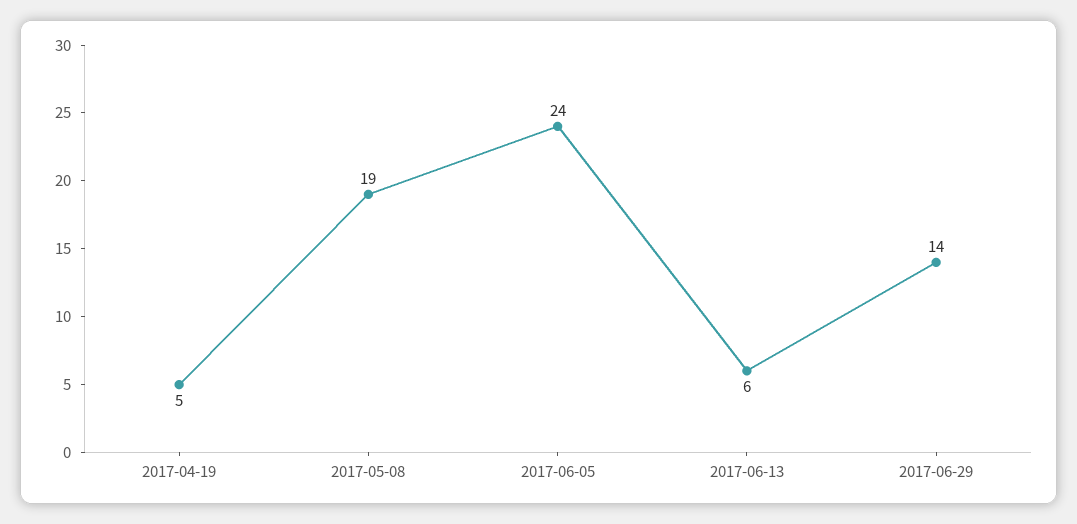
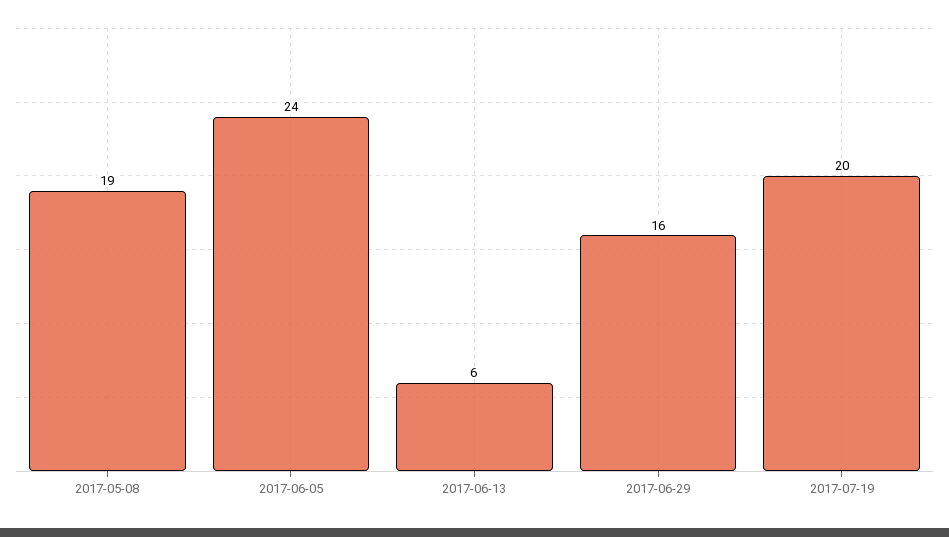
2017-04-19: 5 -> none
2017-06-29: 14 -> 16
2017-07-19: none -> 20

